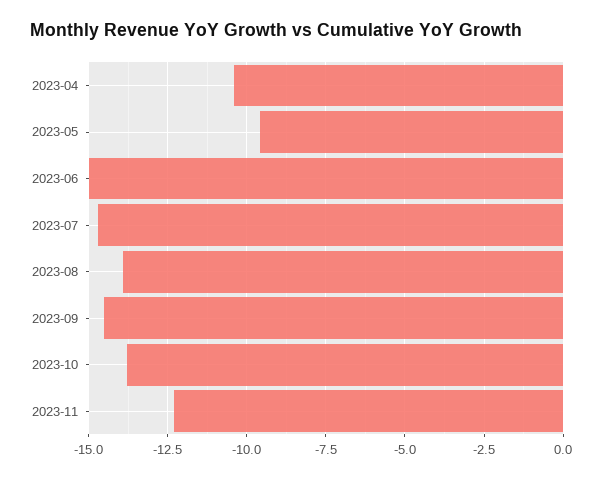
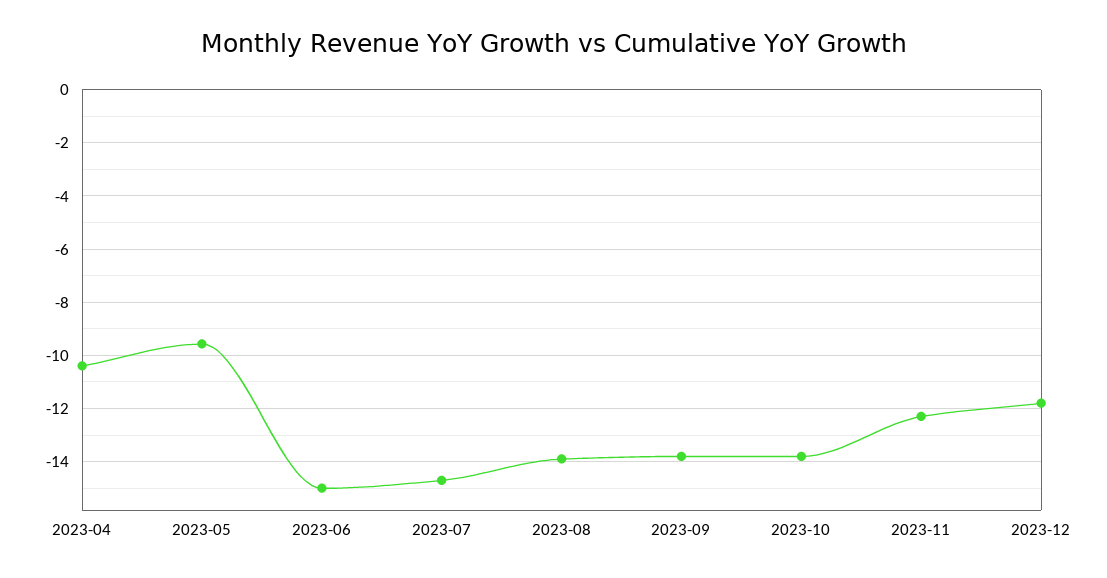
2023-09: -14.5 -> -13.75
2023-12: none -> -11.75

